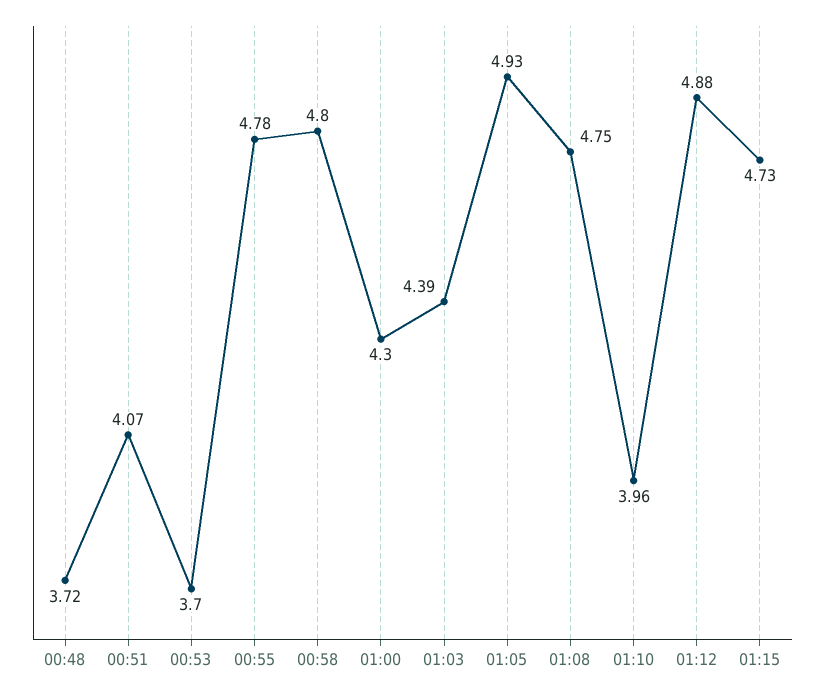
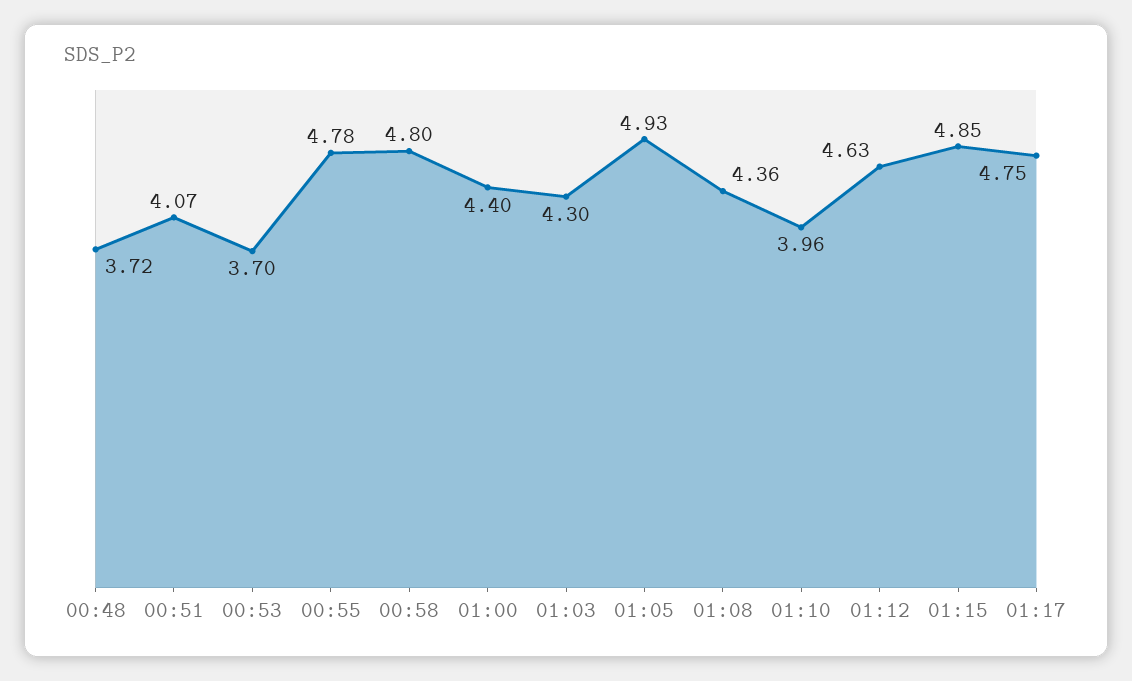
01:00: 4.3 -> 4.4
01:03: 4.39 -> 4.3
01:08: 4.75 -> 4.36
01:12: 4.88 -> 4.63
01:15: 4.73 -> 4.85
01:17: none -> 4.75

